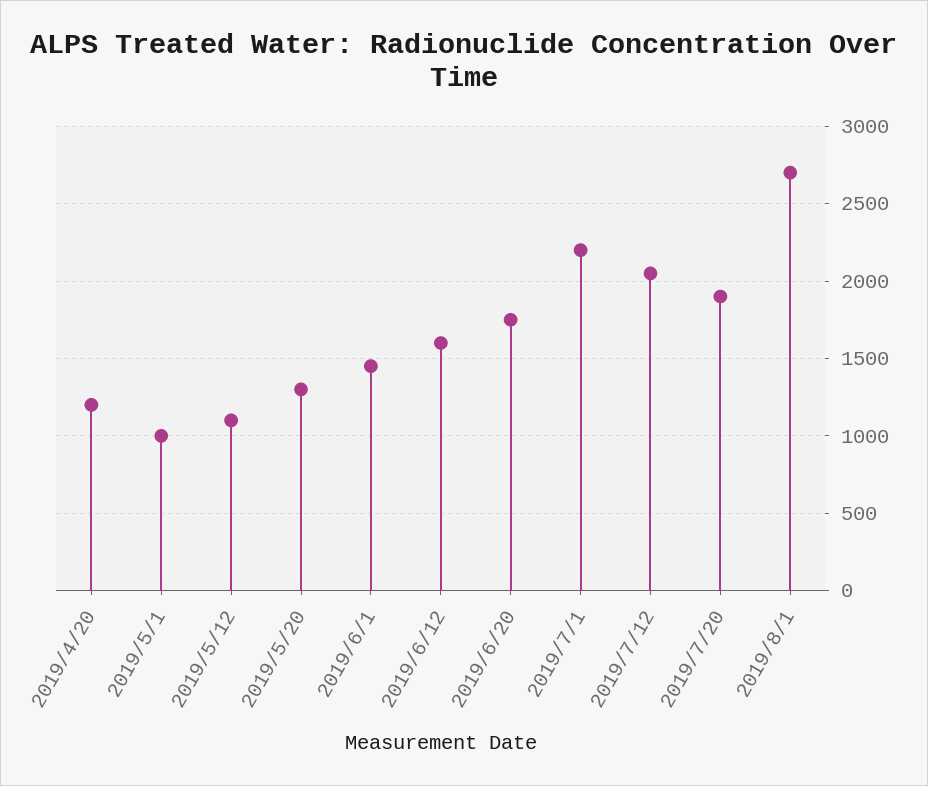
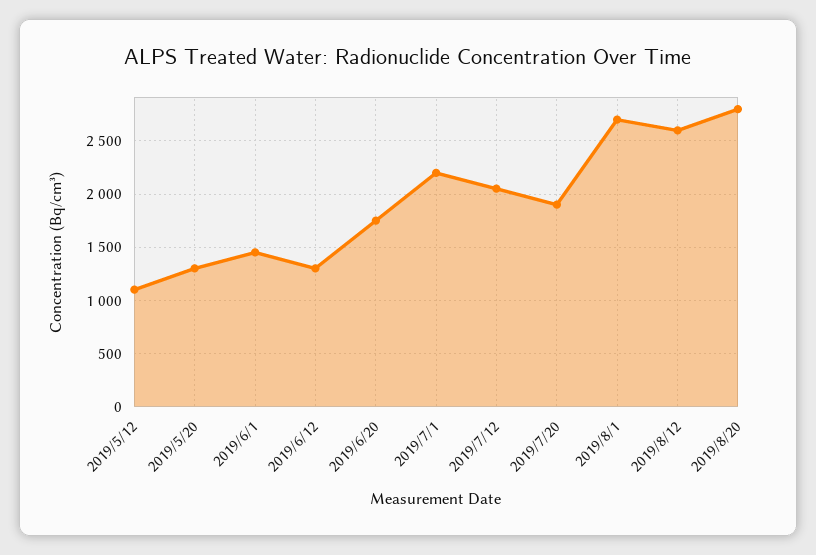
2019/4/20: 1200 -> none
2019/5/1: 1000 -> none
2019/6/12: 1600 -> 1300
2019/8/12: none -> 2600
2019/8/20: none -> 2800

